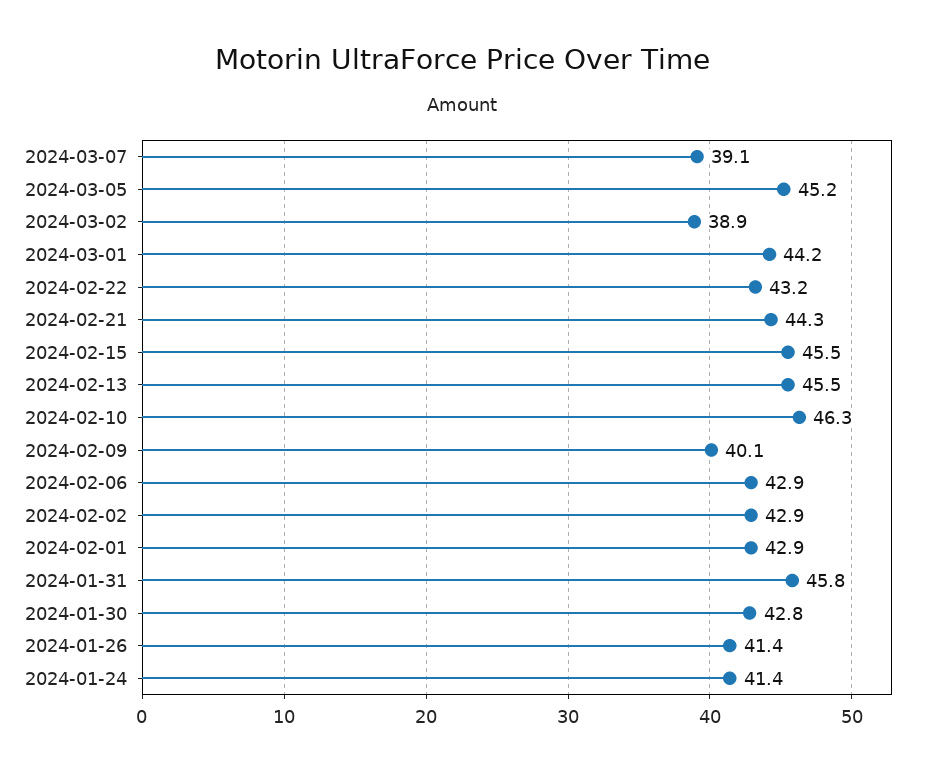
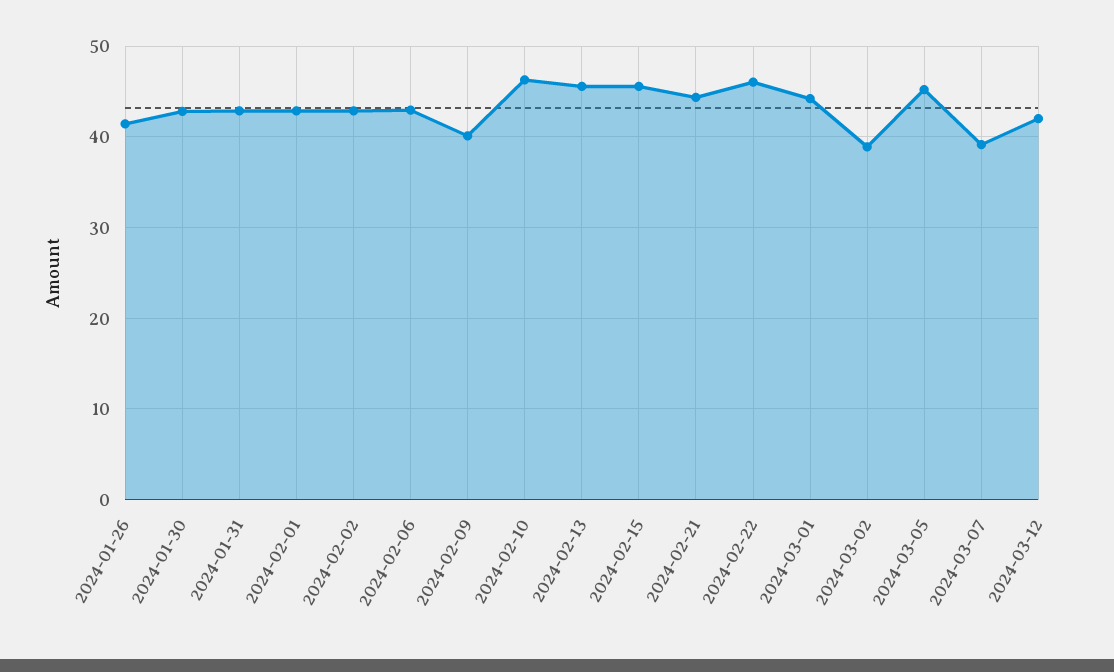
2024-02-22: 43.2 -> 46
2024-01-31: 45.8 -> 43
2024-01-24: 41.4 -> none
2024-03-12: none -> 42

